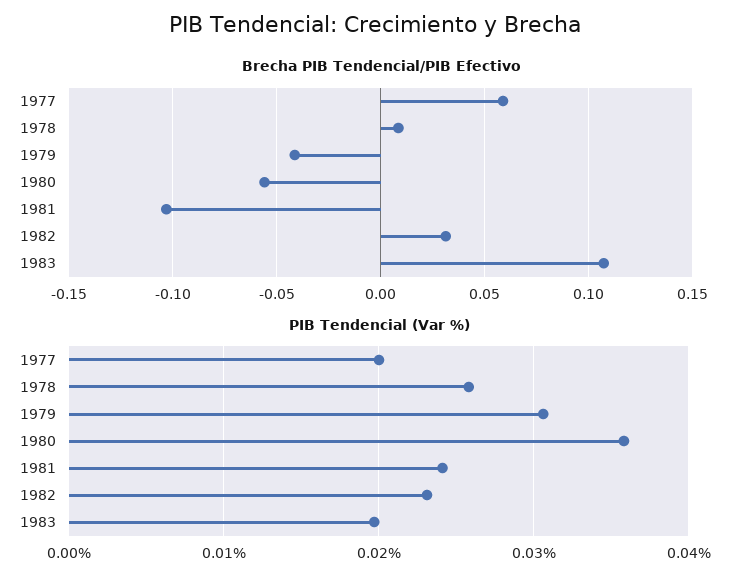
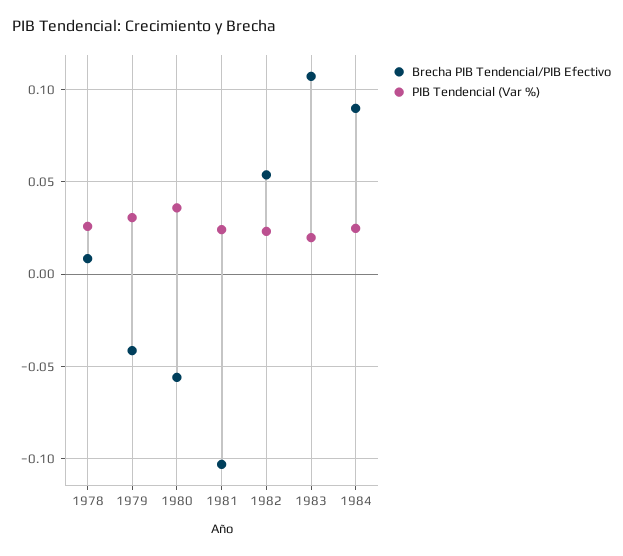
Brecha PIB Tendencial/PIB Efectivo, 1977: 0.06 -> none
Brecha PIB Tendencial/PIB Efectivo, 1982: 0.03 -> 0.055
PIB Tendencial (Var %), 1977: 0.02 -> none
Brecha PIB Tendencial/PIB Efectivo, 1984: none -> 0.09
PIB Tendencial (Var %), 1984: none -> 0.025

